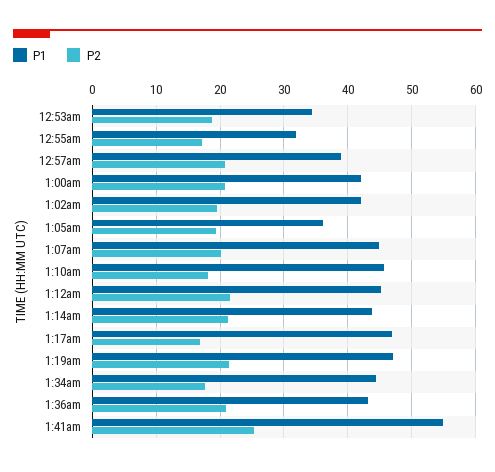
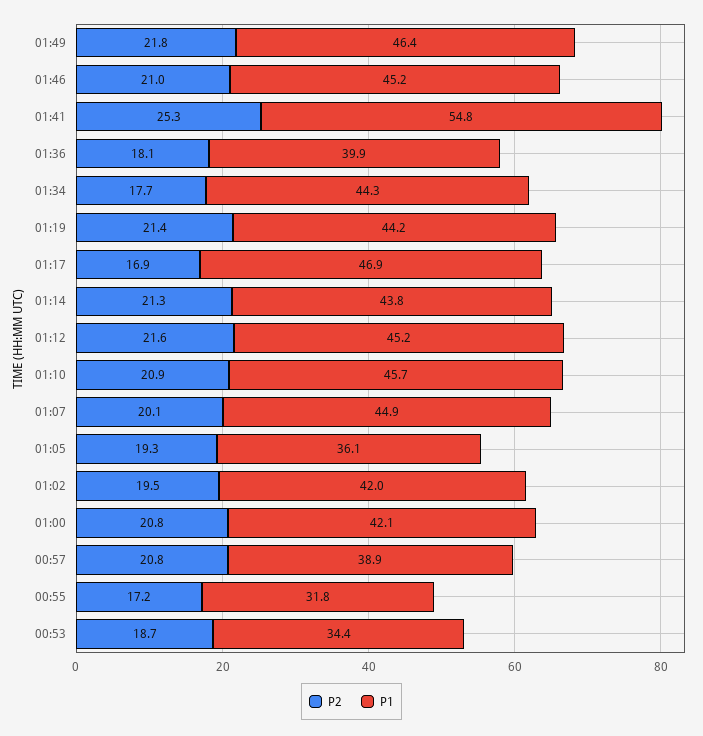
P2, 1:10am: 18 -> 20.9
P1, 1:19am: 47 -> 44.2
P1, 1:36am: 43 -> 39.9
P2, 1:36am: 21 -> 18.1
P2, 01:49: none -> 21.8
P1, 01:49: none -> 46.4
P2, 01:46: none -> 21
P1, 01:46: none -> 45.2

